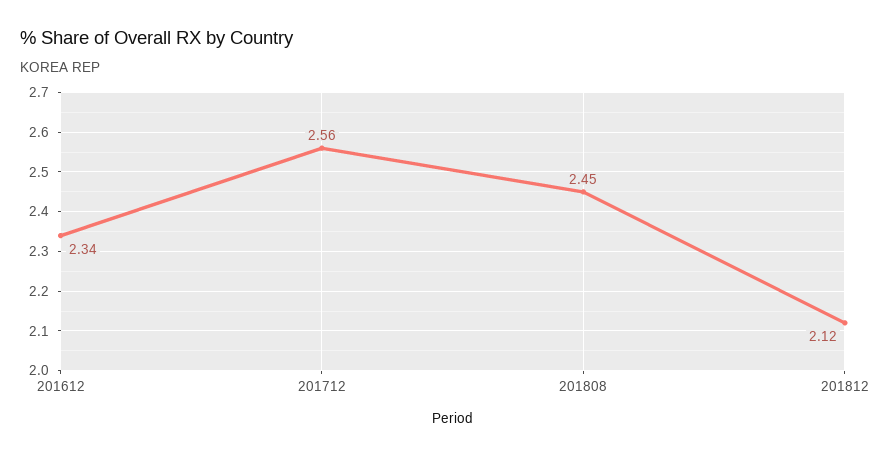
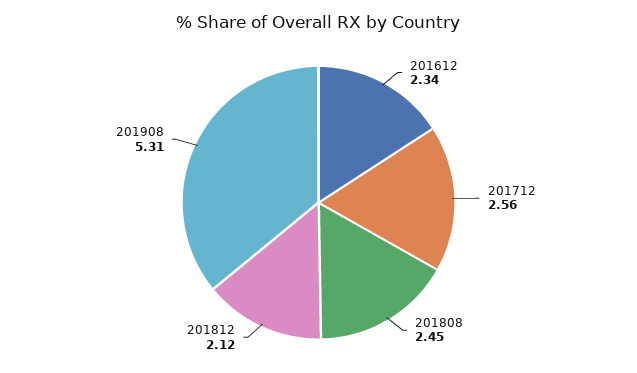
201908: none -> 5.31

